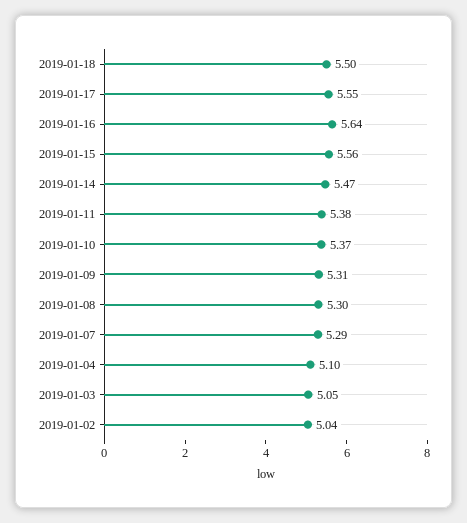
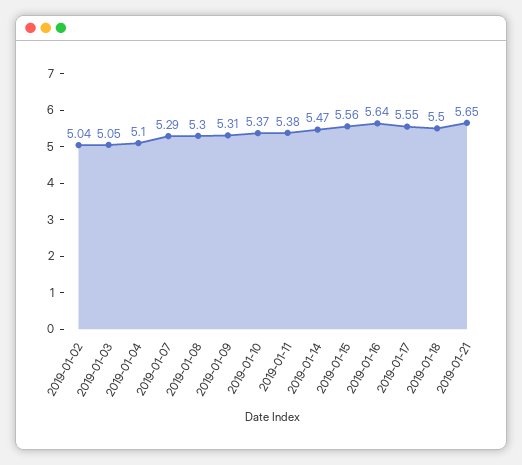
2019-01-21: none -> 5.65

